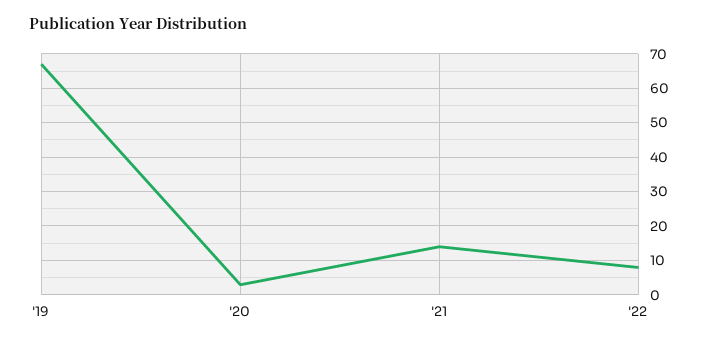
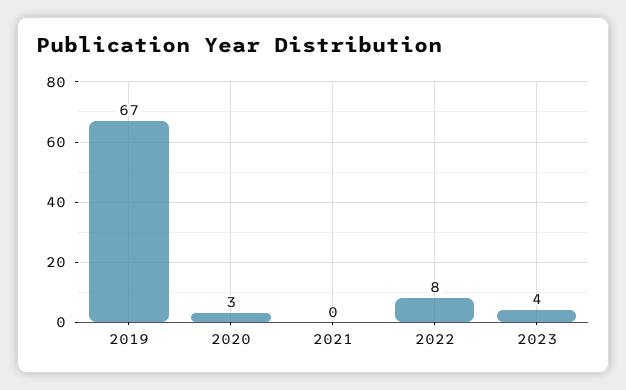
'21: 15 -> 0
2023: none -> 4

